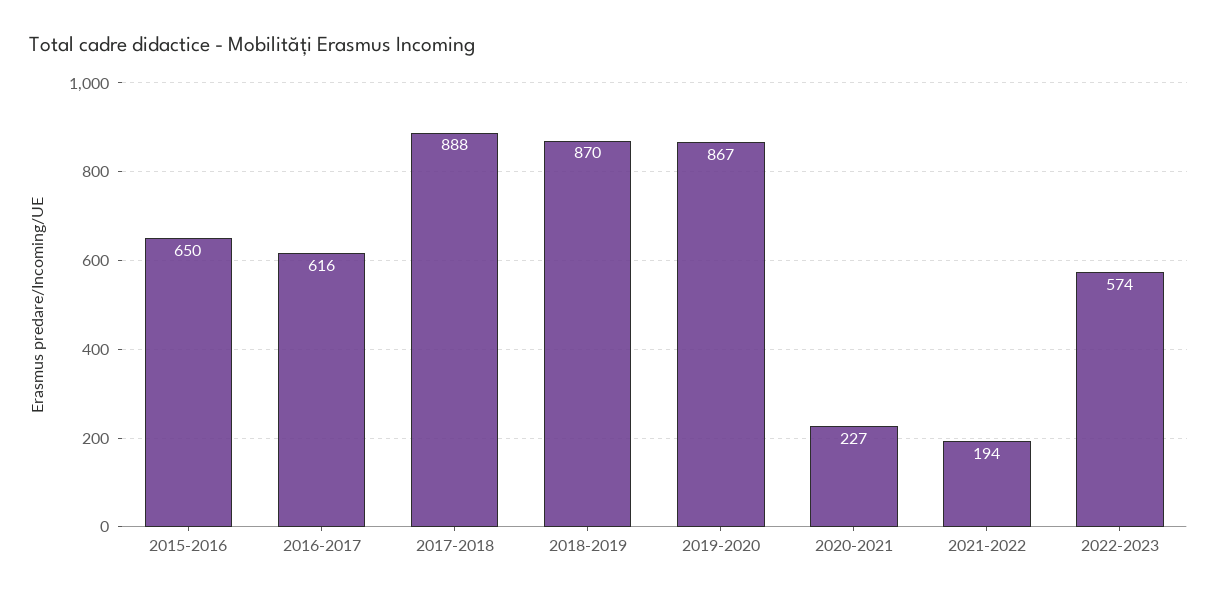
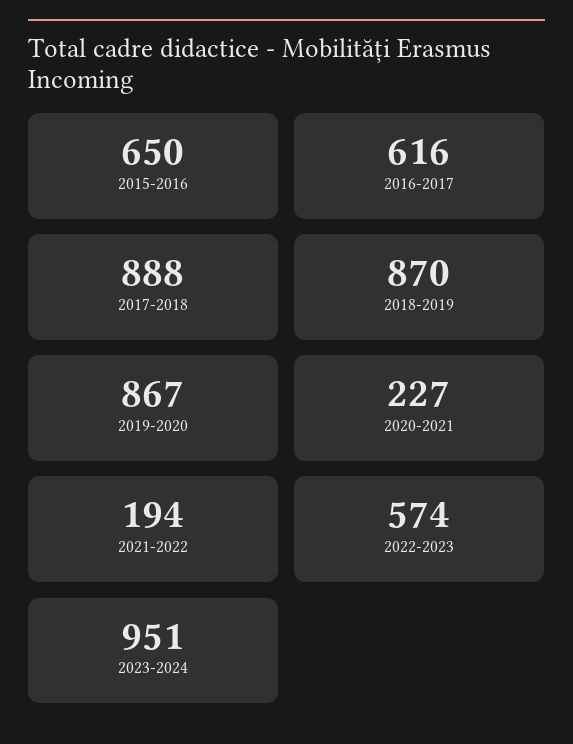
2023-2024: none -> 951

